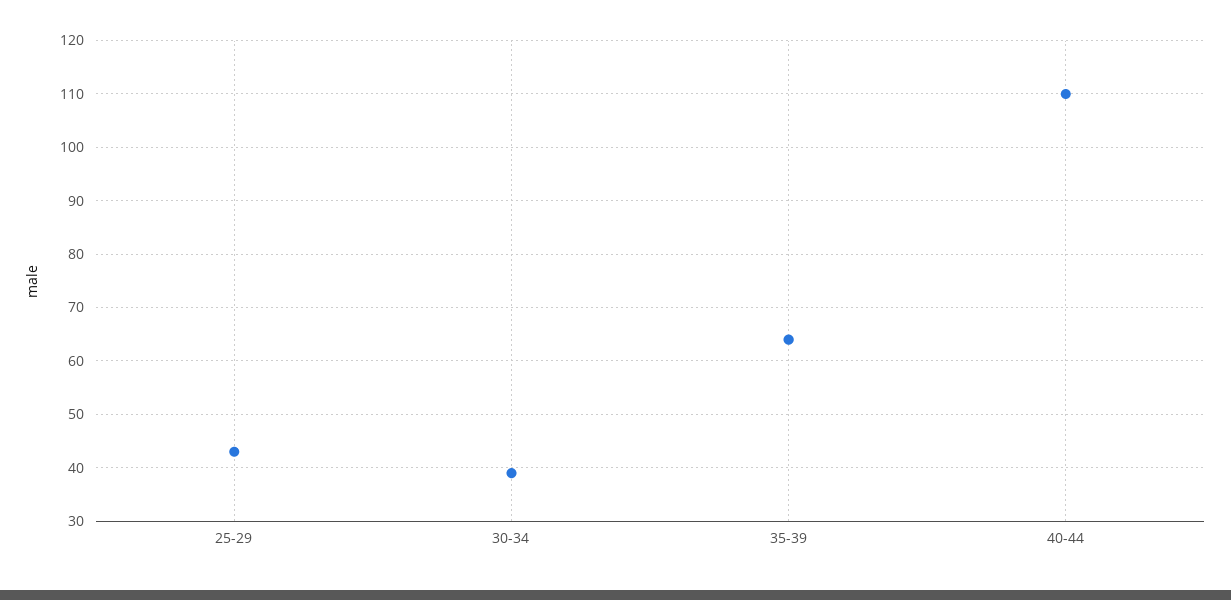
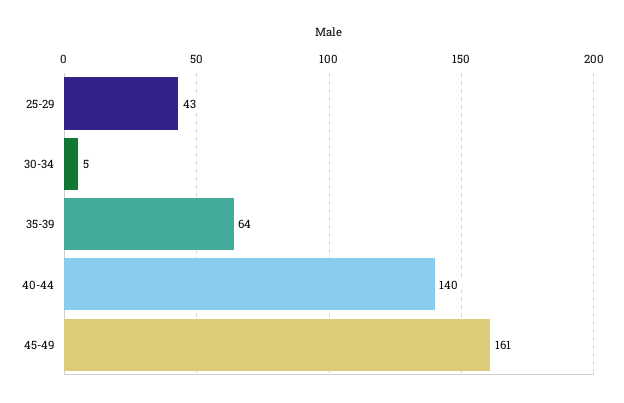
30-34: 40 -> 5
40-44: 110 -> 140
45-49: none -> 161

